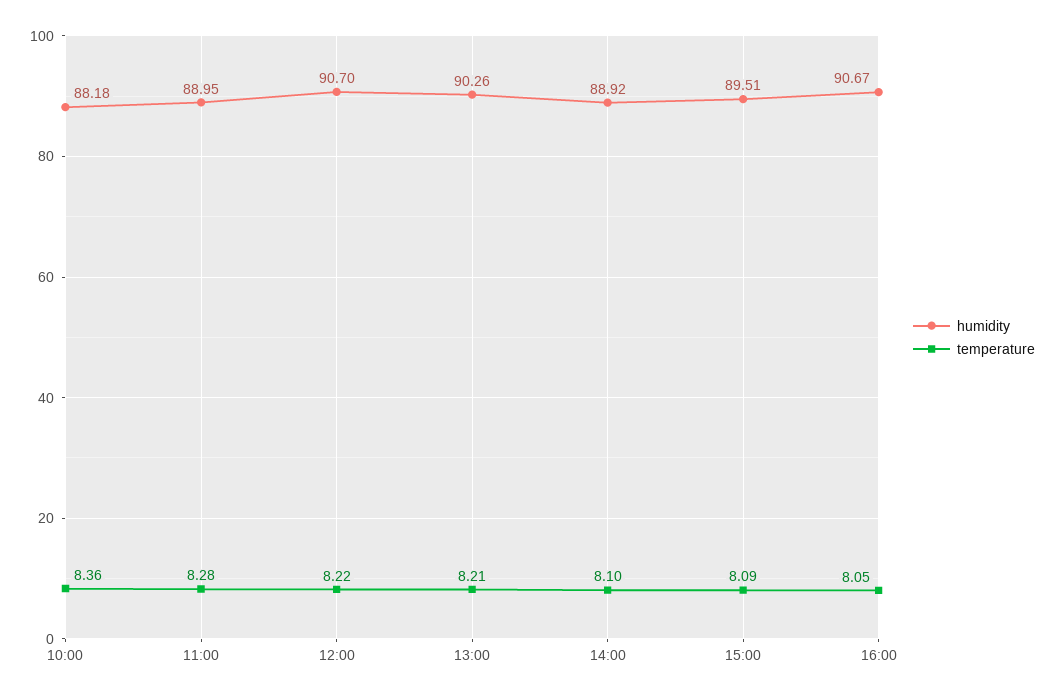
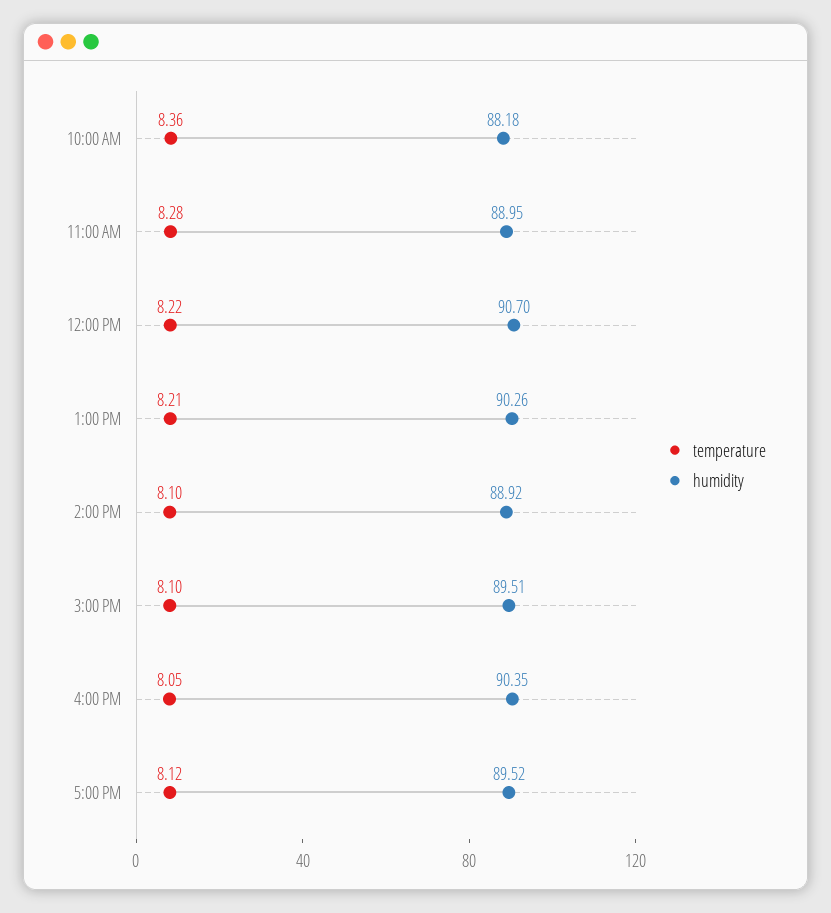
temperature, 15:00: 8.09 -> 8.1
humidity, 16:00: 90.67 -> 90.35
temperature, 5:00 PM: none -> 8.12
humidity, 5:00 PM: none -> 89.52

